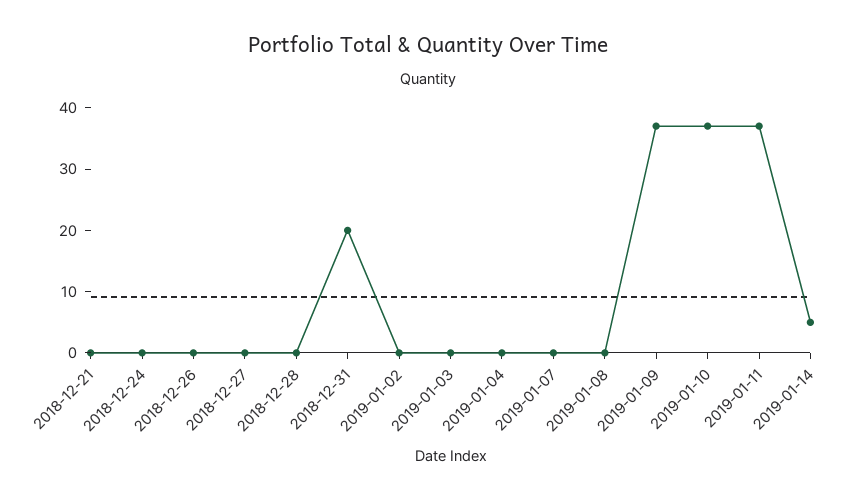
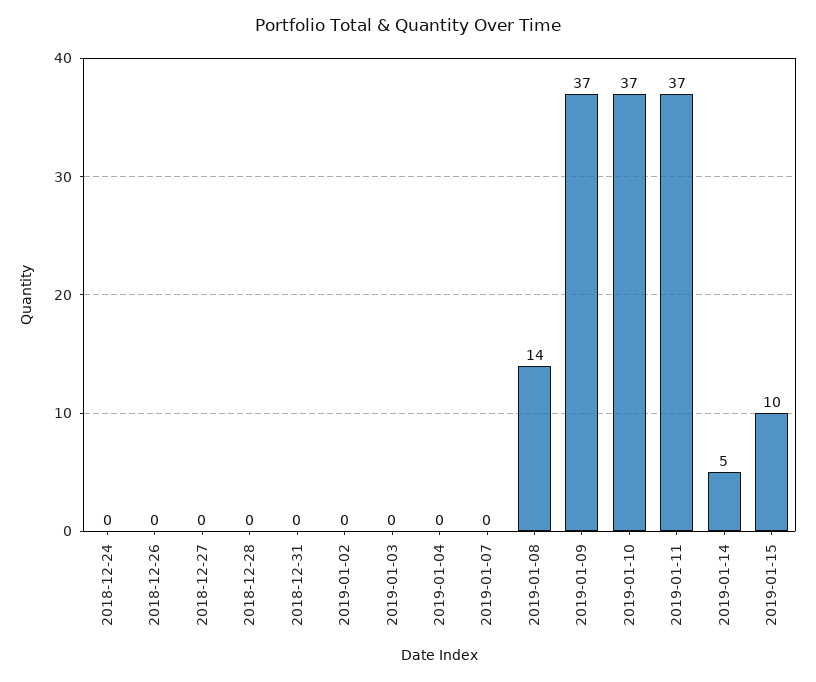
2018-12-21: 0 -> none
2018-12-31: 20 -> 0
2019-01-08: 0 -> 14
2019-01-15: none -> 10

